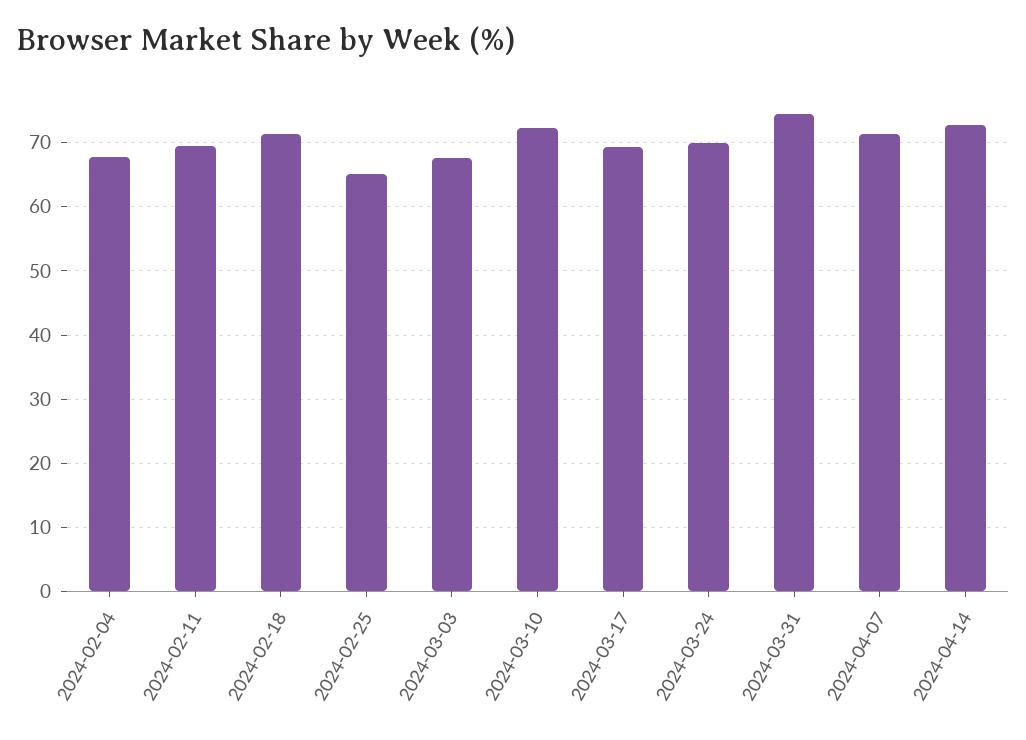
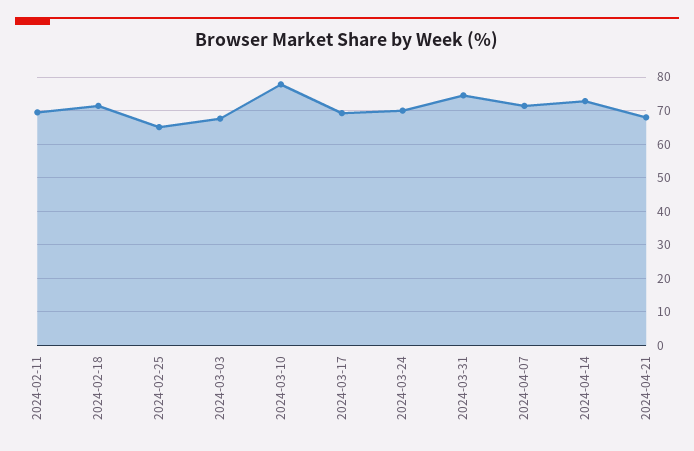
2024-02-04: 68 -> none
2024-03-10: 72 -> 78
2024-04-21: none -> 68

